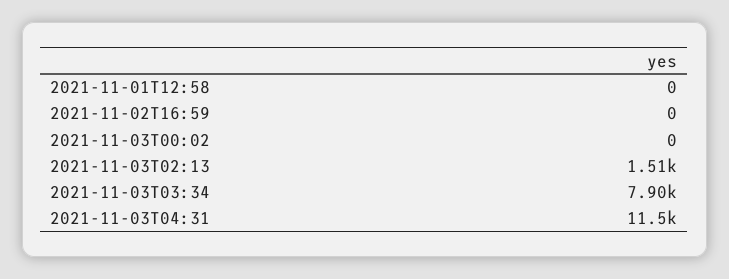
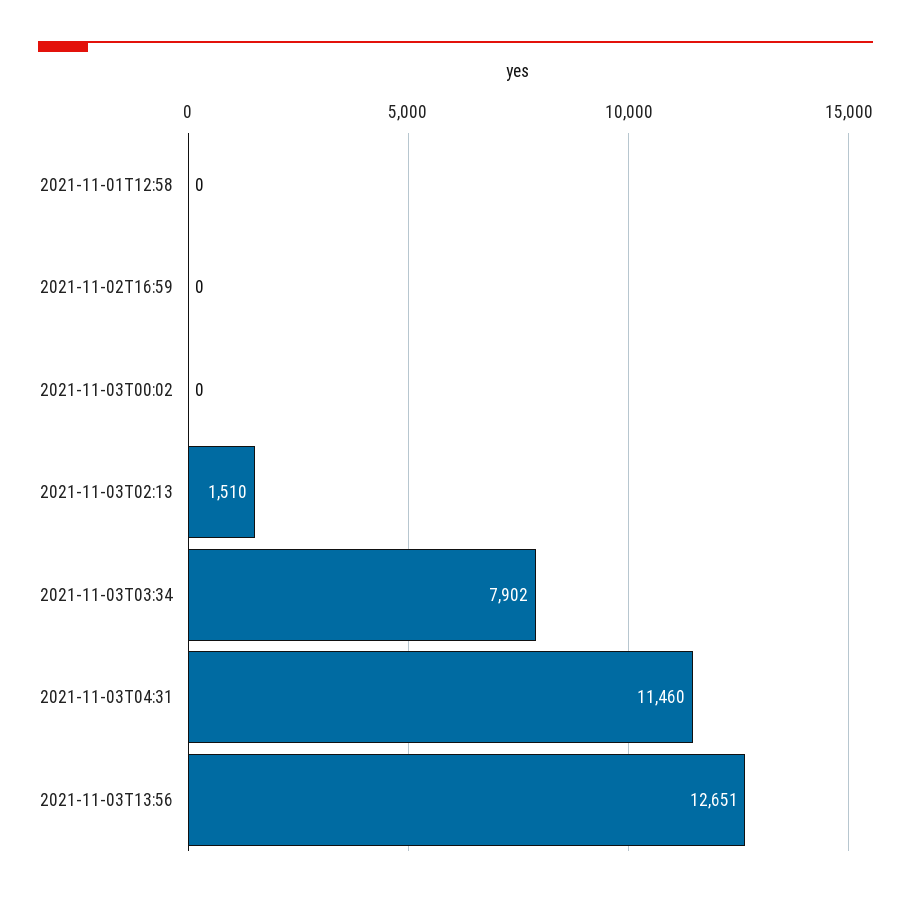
2021-11-03T13:56: none -> 12651

